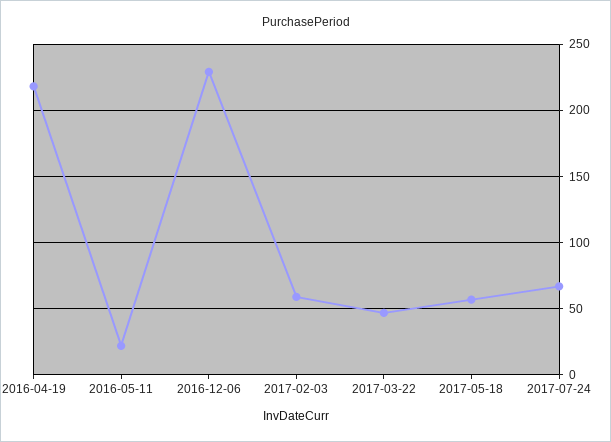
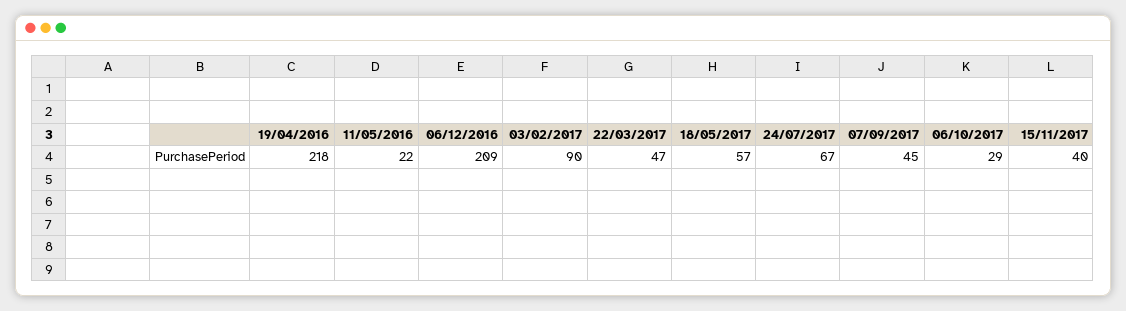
2016-12-06: 230 -> 209
2017-02-03: 60 -> 90
07/09/2017: none -> 45
06/10/2017: none -> 29
15/11/2017: none -> 40

